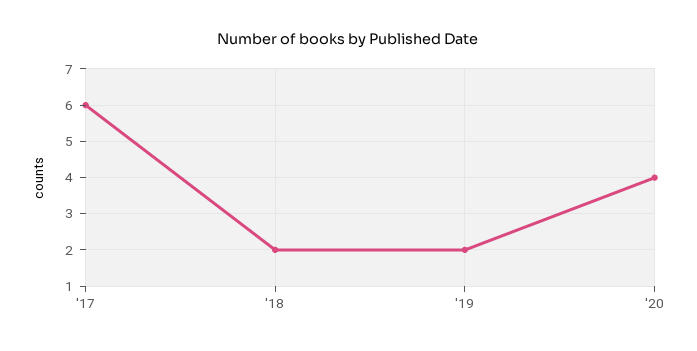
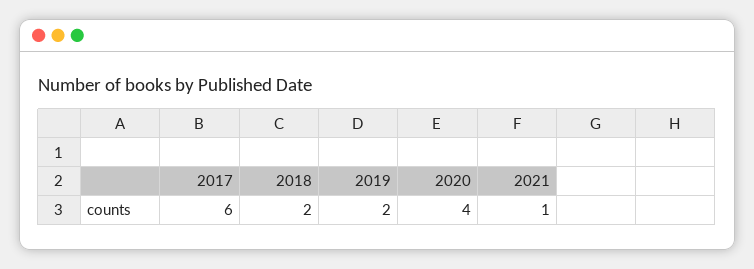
2021: none -> 1

